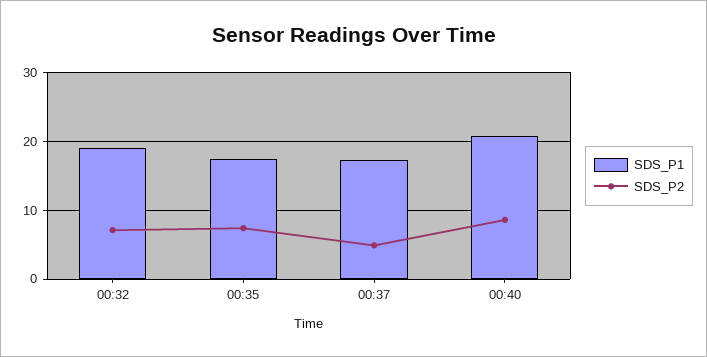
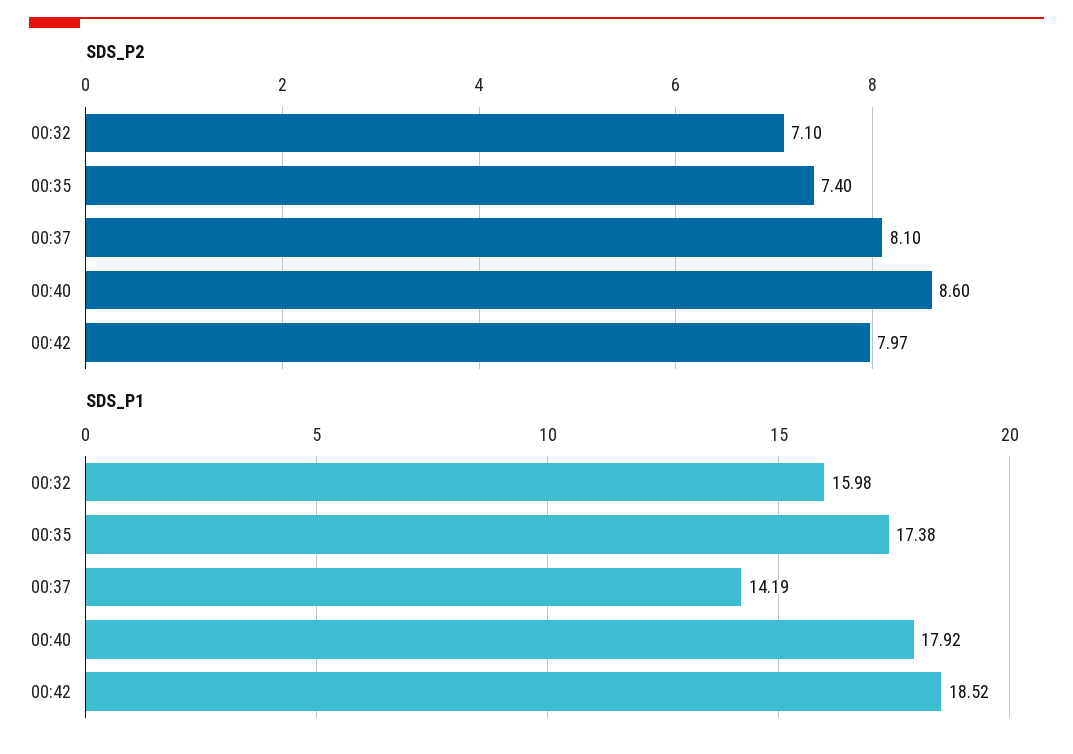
SDS_P1, 00:32: 19 -> 15.98
SDS_P1, 00:37: 17 -> 14.19
SDS_P2, 00:37: 5 -> 8.1
SDS_P1, 00:40: 21 -> 17.92
SDS_P2, 00:42: none -> 7.97
SDS_P1, 00:42: none -> 18.52

